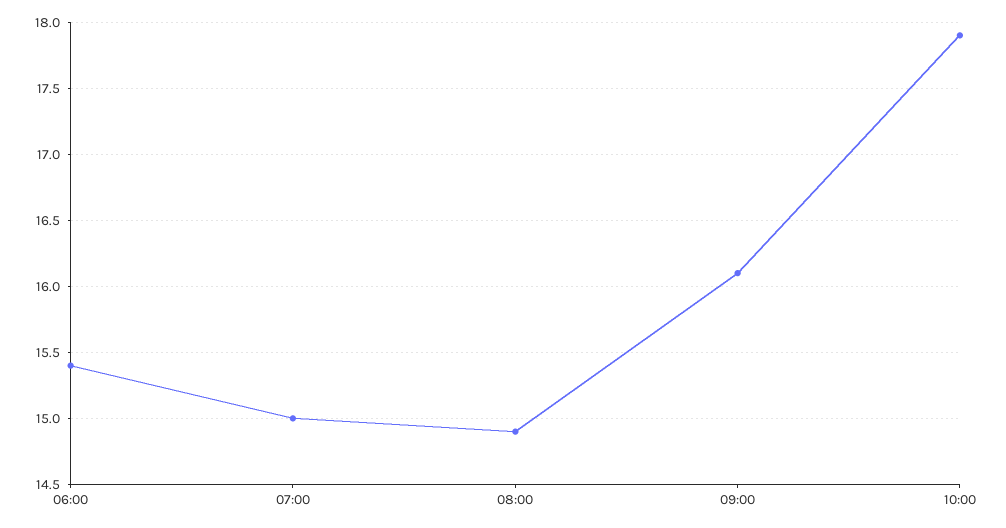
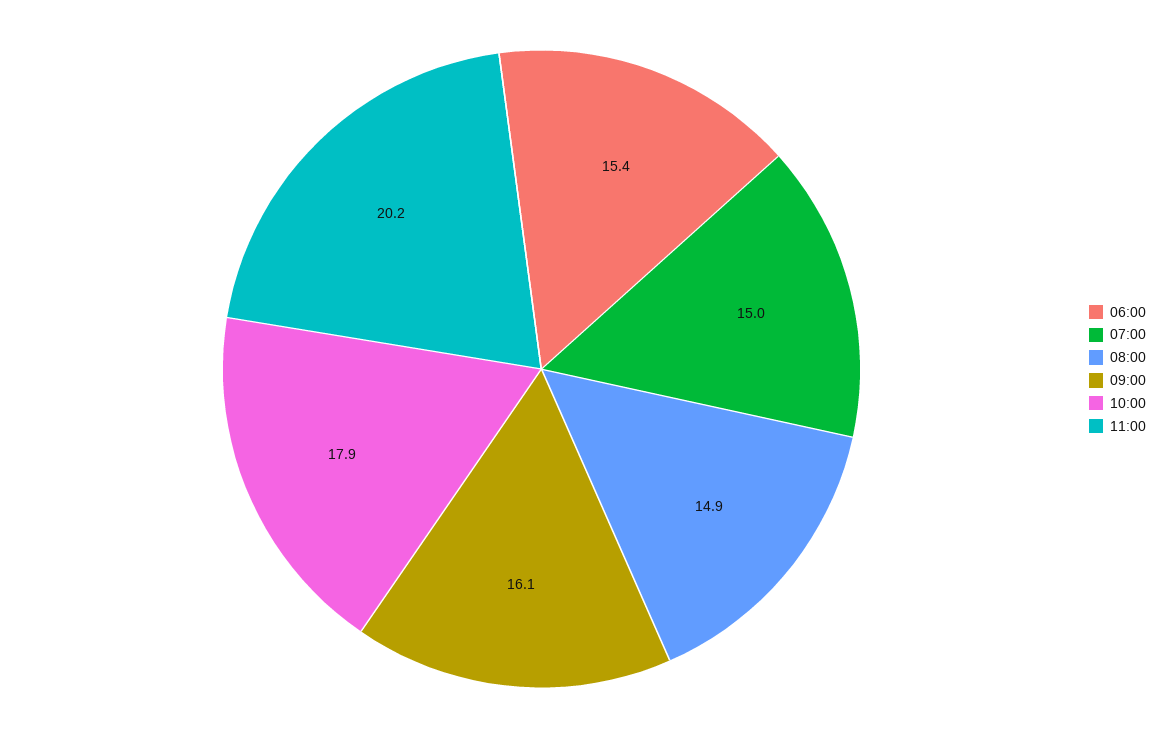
11:00: none -> 20.2

